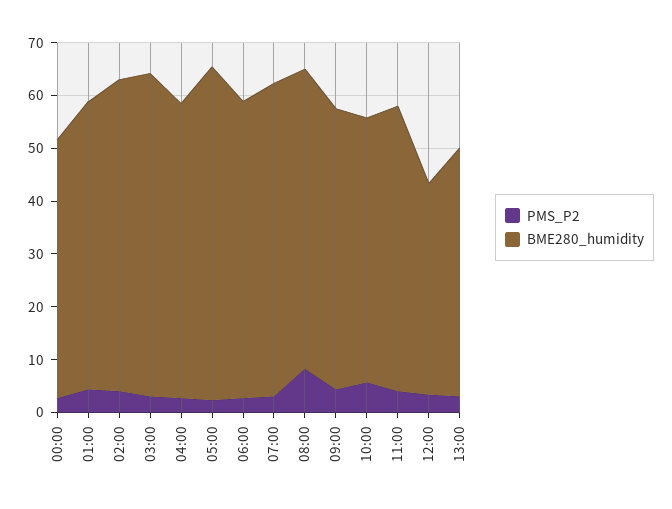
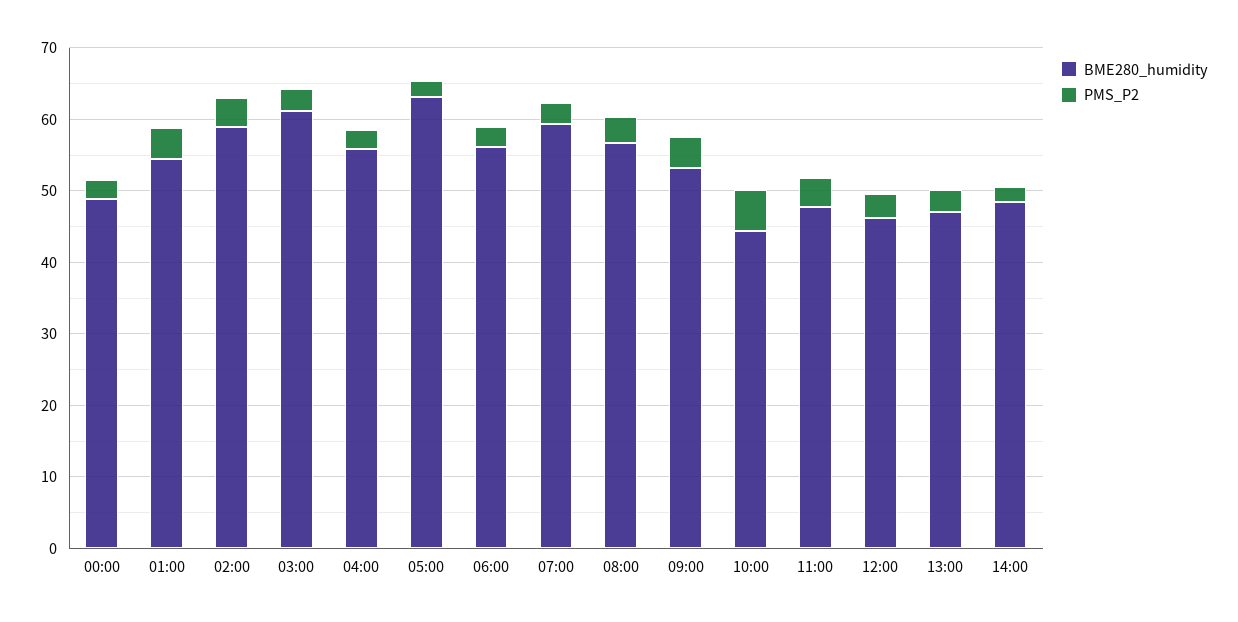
PMS_P2, 08:00: 8 -> 4
BME280_humidity, 10:00: 50 -> 44
BME280_humidity, 11:00: 54 -> 48
BME280_humidity, 12:00: 40 -> 46
BME280_humidity, 14:00: none -> 48
PMS_P2, 14:00: none -> 2

